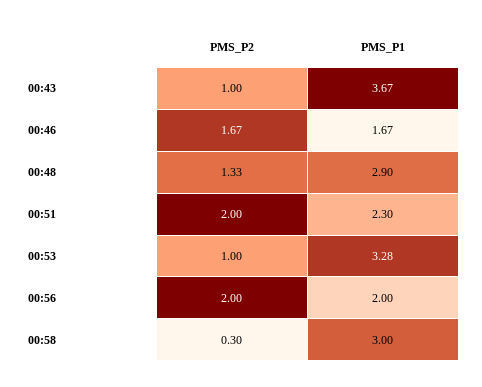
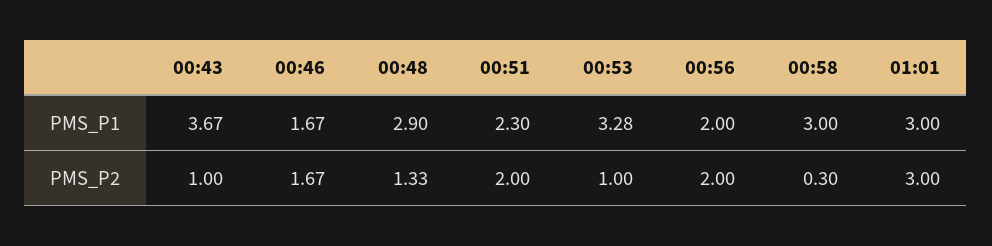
PMS_P1, 01:01: none -> 3
PMS_P2, 01:01: none -> 3

